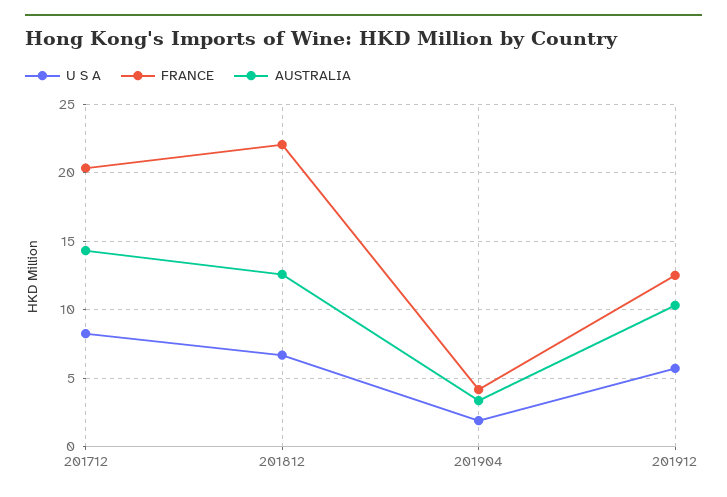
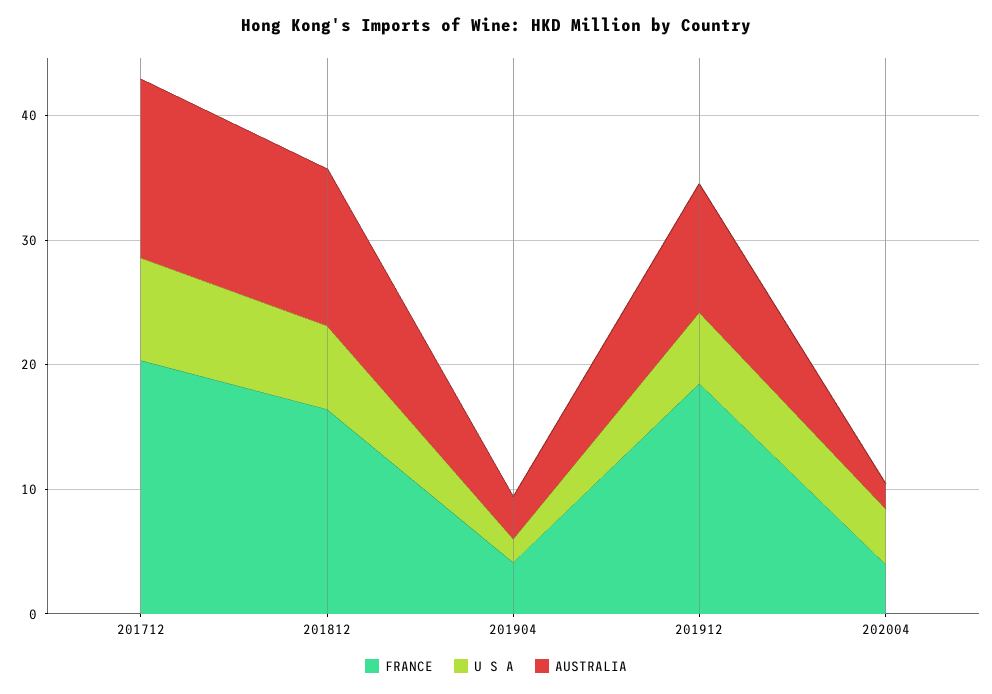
FRANCE, 201812: 22 -> 16
FRANCE, 201912: 12.5 -> 18
FRANCE, 202004: none -> 4
U S A, 202004: none -> 4
AUSTRALIA, 202004: none -> 2

